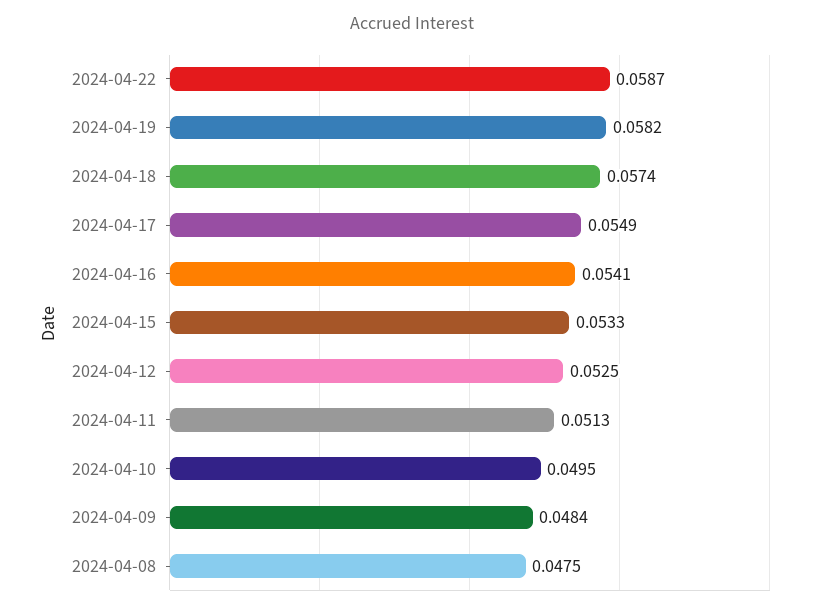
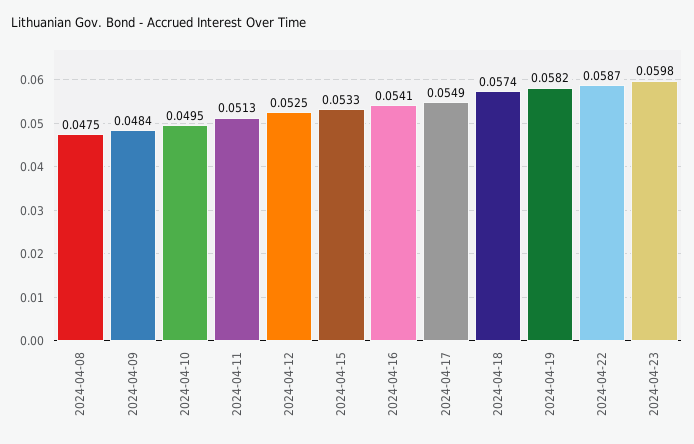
2024-04-23: none -> 0.0598

